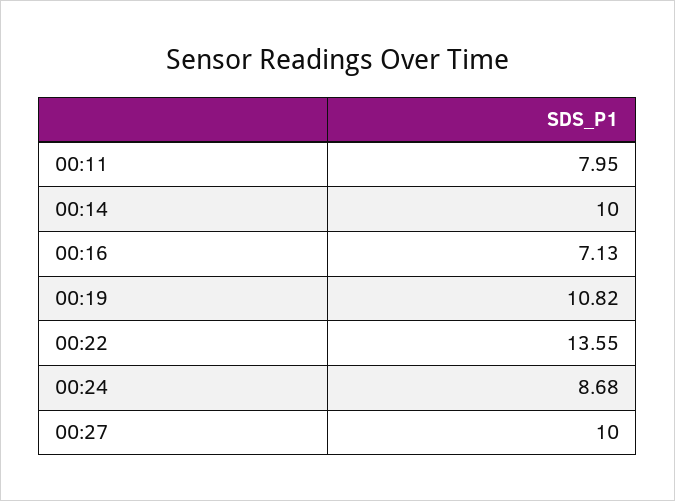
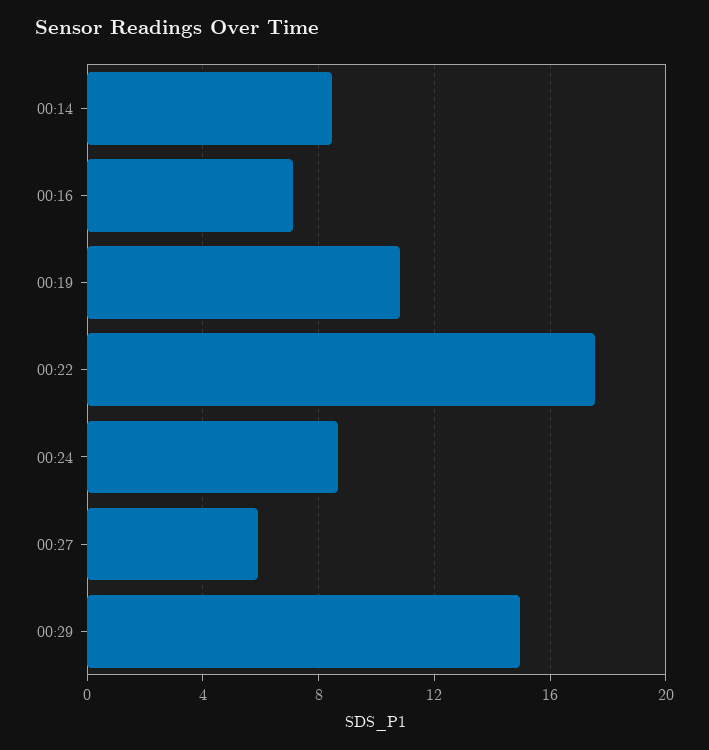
00:11: 7.95 -> none
00:14: 10 -> 8.5
00:22: 13.55 -> 17.5
00:27: 10 -> 6
00:29: none -> 15

